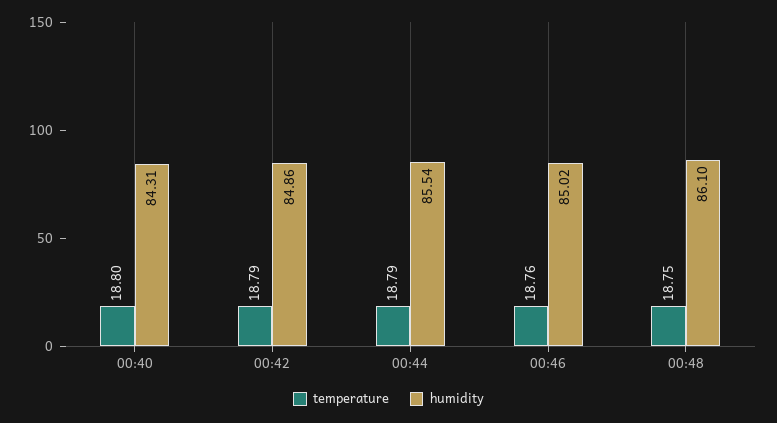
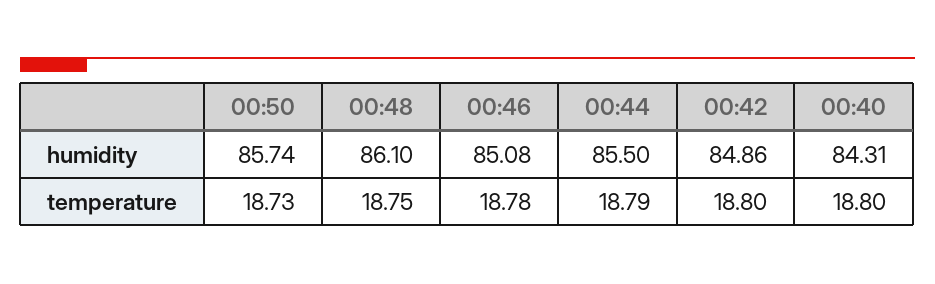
temperature, 00:42: 18.79 -> 18.8
humidity, 00:44: 85.54 -> 85.5
temperature, 00:46: 18.76 -> 18.78
humidity, 00:46: 85.02 -> 85.08
humidity, 00:50: none -> 85.74
temperature, 00:50: none -> 18.73

